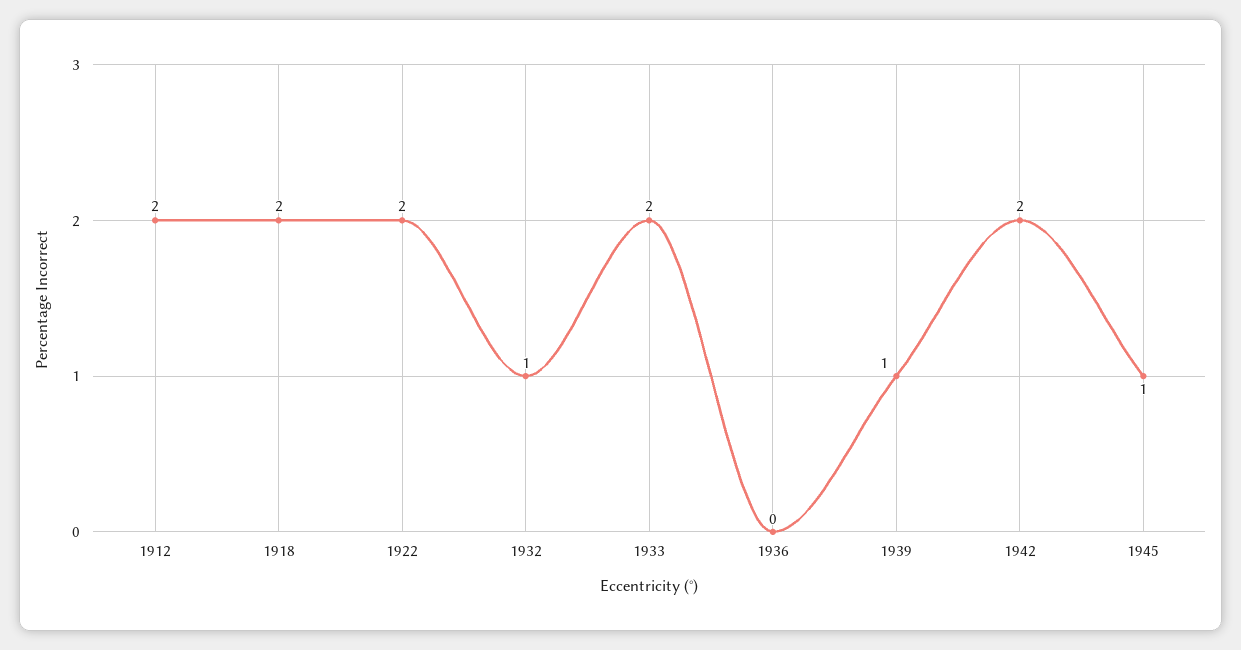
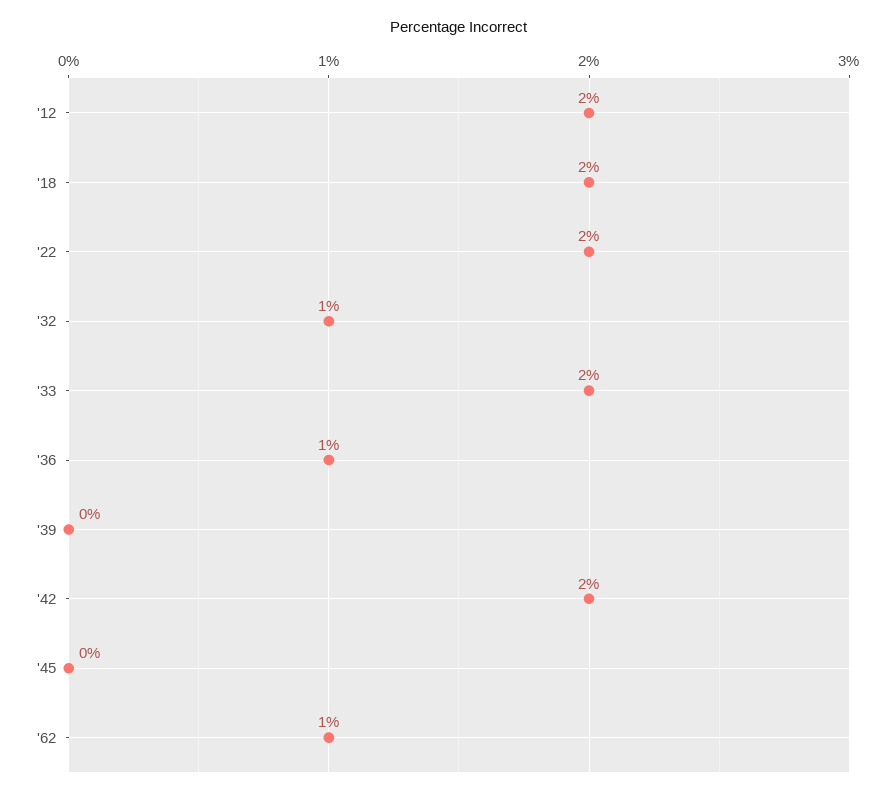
1936: 0 -> 1
1939: 1 -> 0
1945: 1 -> 0
'62: none -> 1

